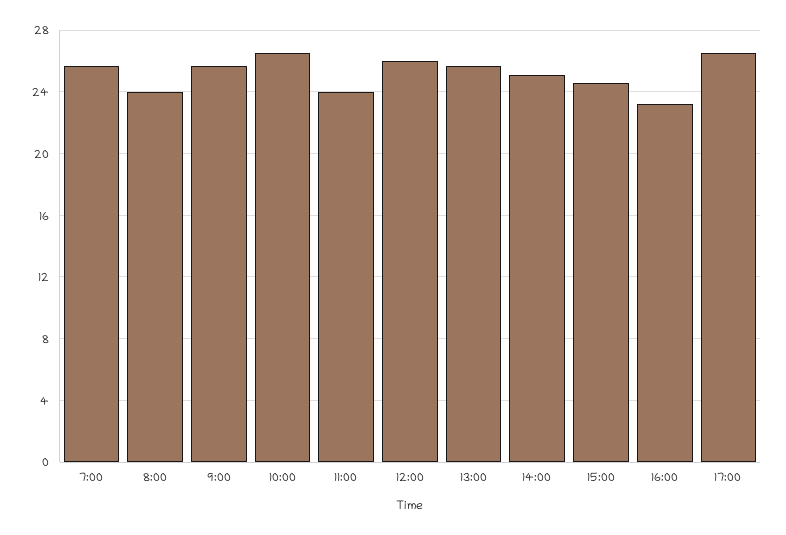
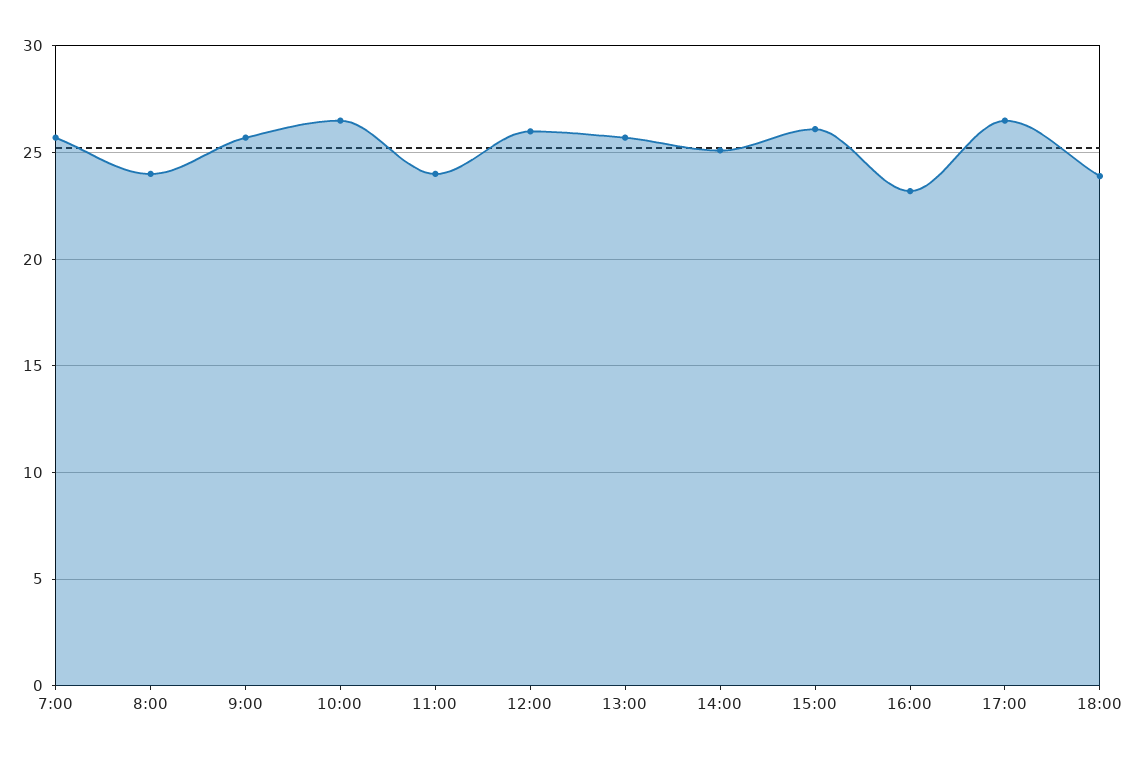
15:00: 24.5 -> 26
18:00: none -> 24

